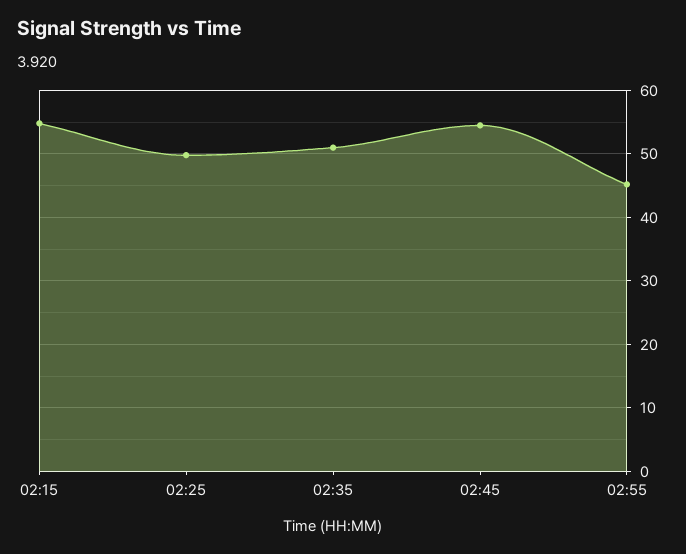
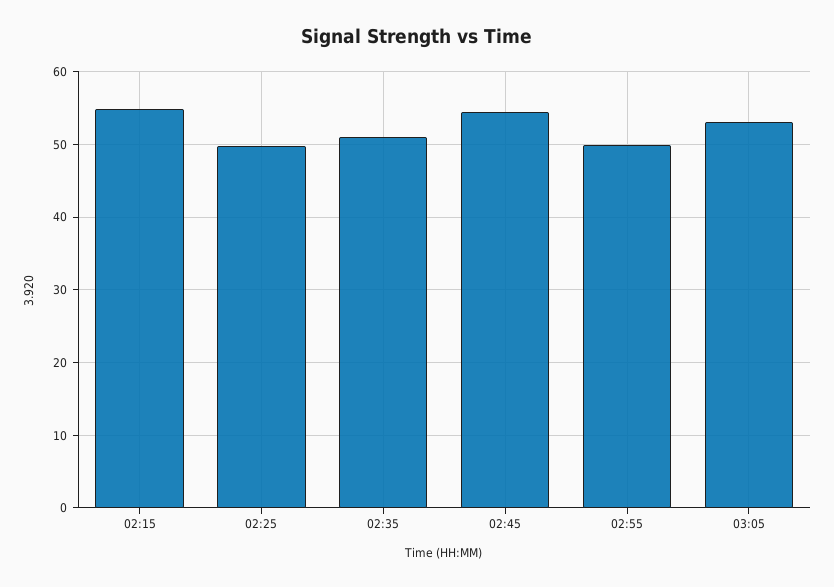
02:55: 45 -> 50
03:05: none -> 53

